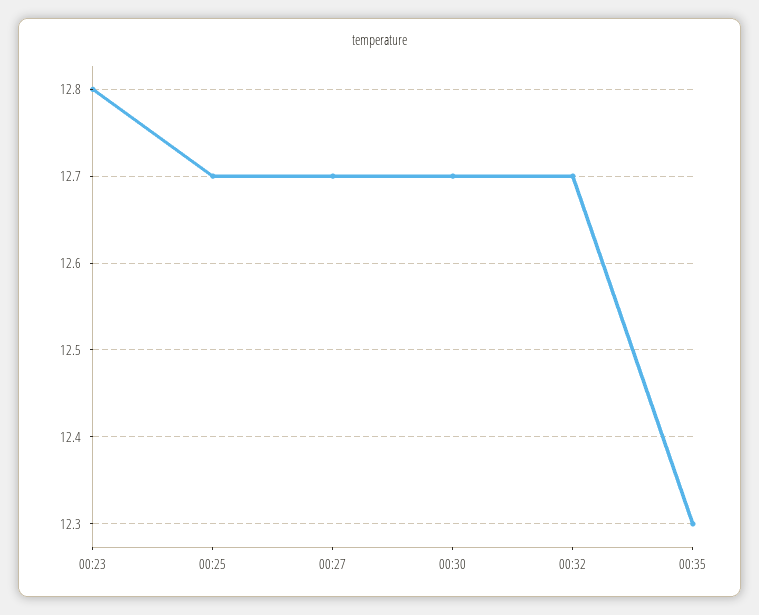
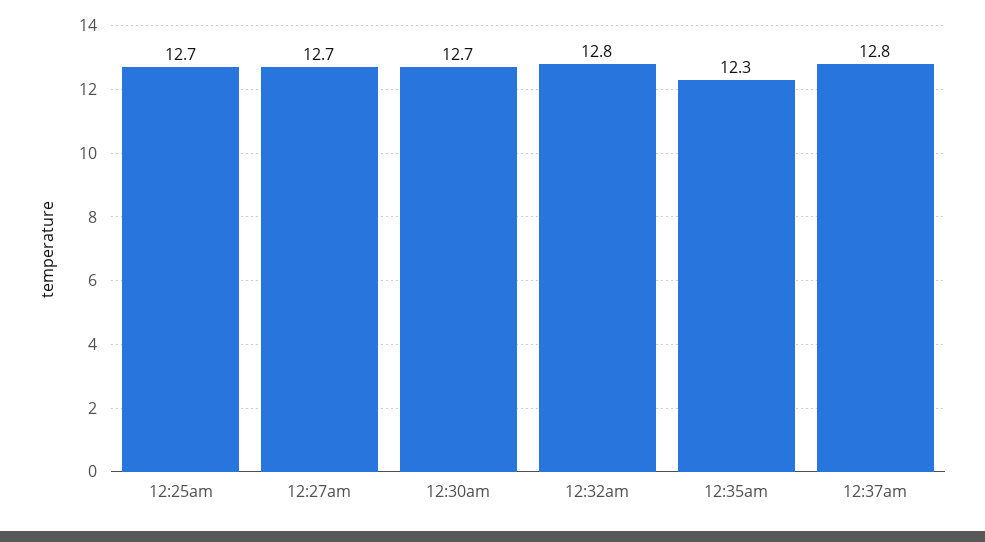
00:23: 12.8 -> none
00:32: 12.7 -> 12.8
12:37am: none -> 12.8

